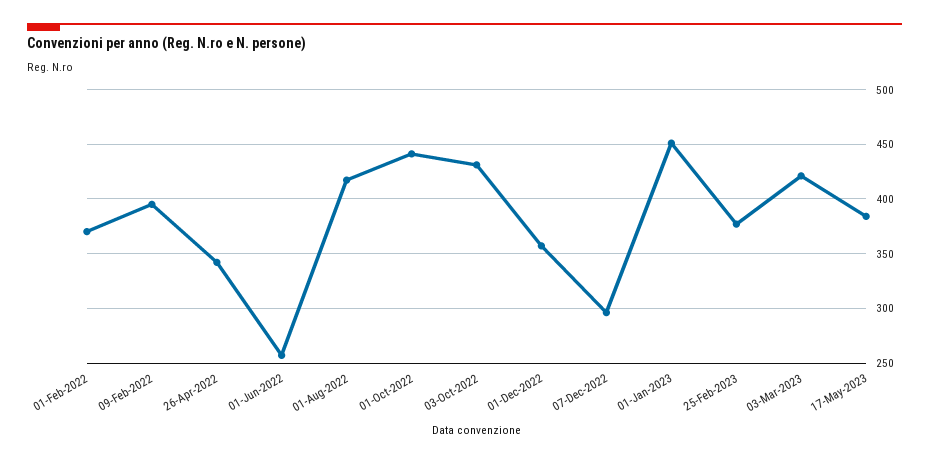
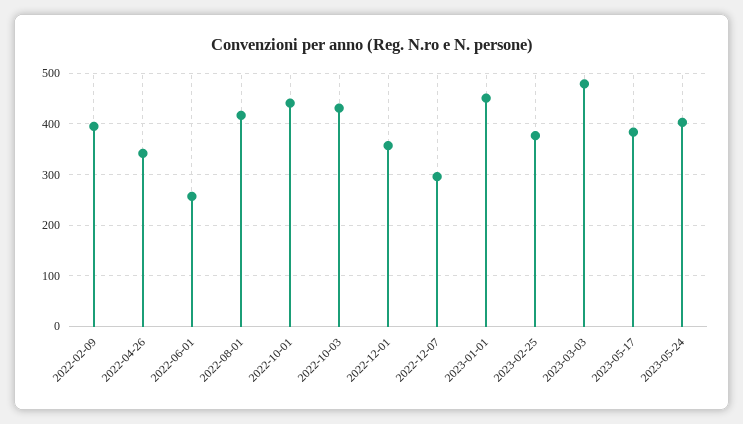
01-Feb-2022: 370 -> none
03-Mar-2023: 420 -> 480
2023-05-24: none -> 400

